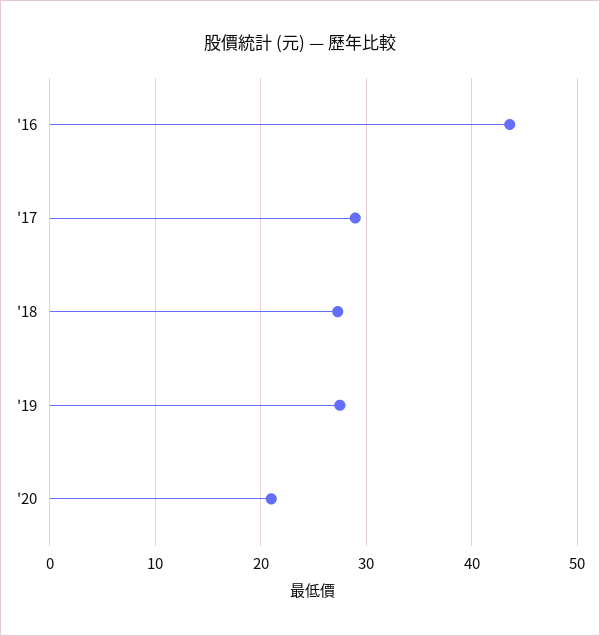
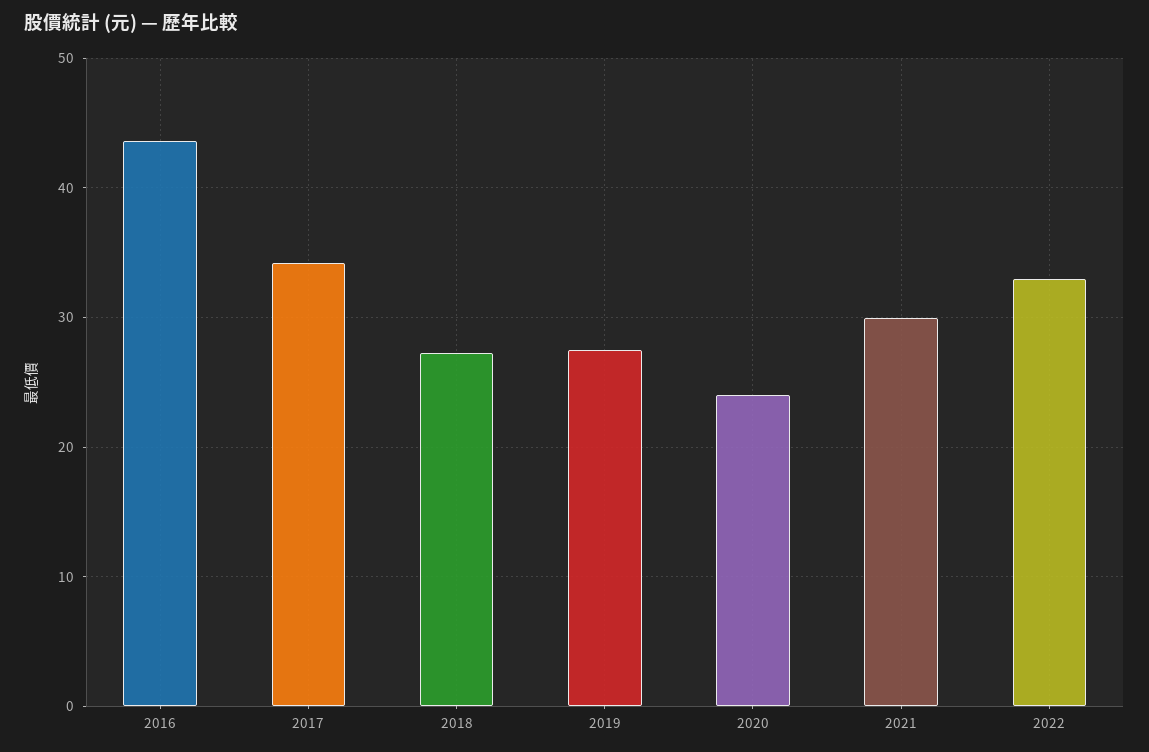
'17: 29 -> 34
'20: 21 -> 24
2021: none -> 30
2022: none -> 33

